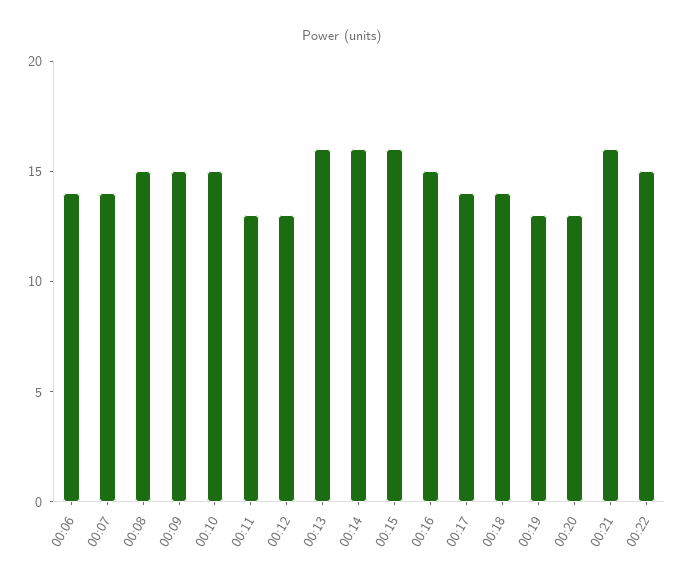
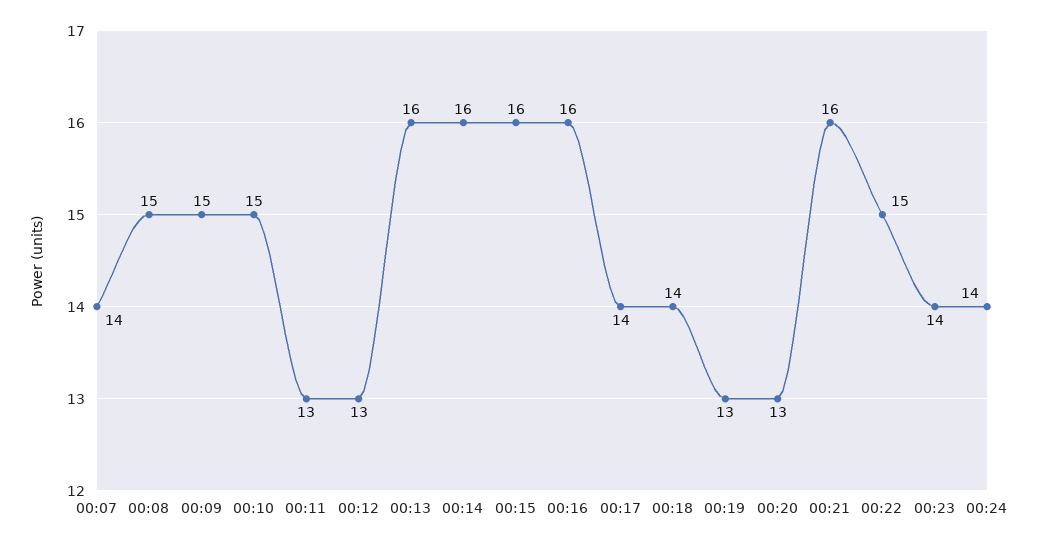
00:06: 14 -> none
00:16: 15 -> 16
00:23: none -> 14
00:24: none -> 14

